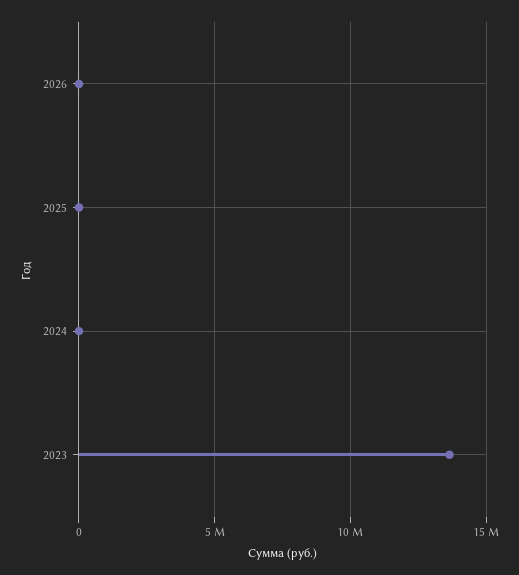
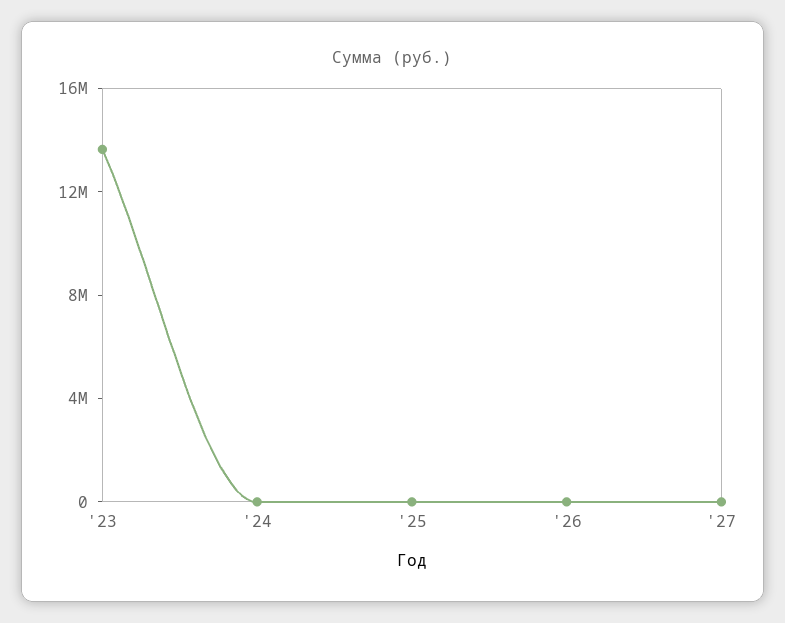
'27: none -> 0

